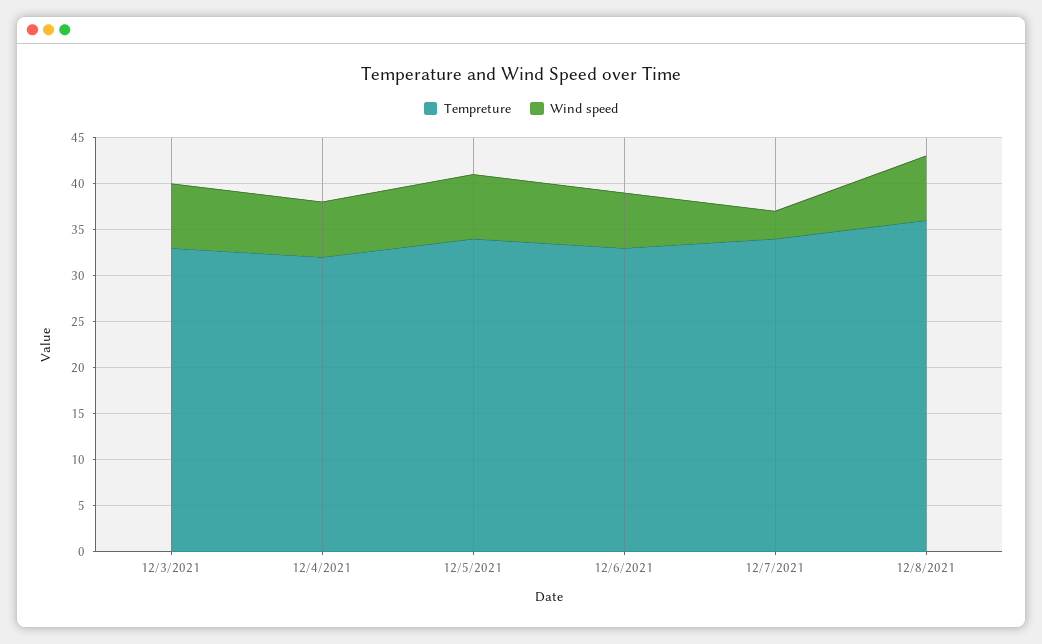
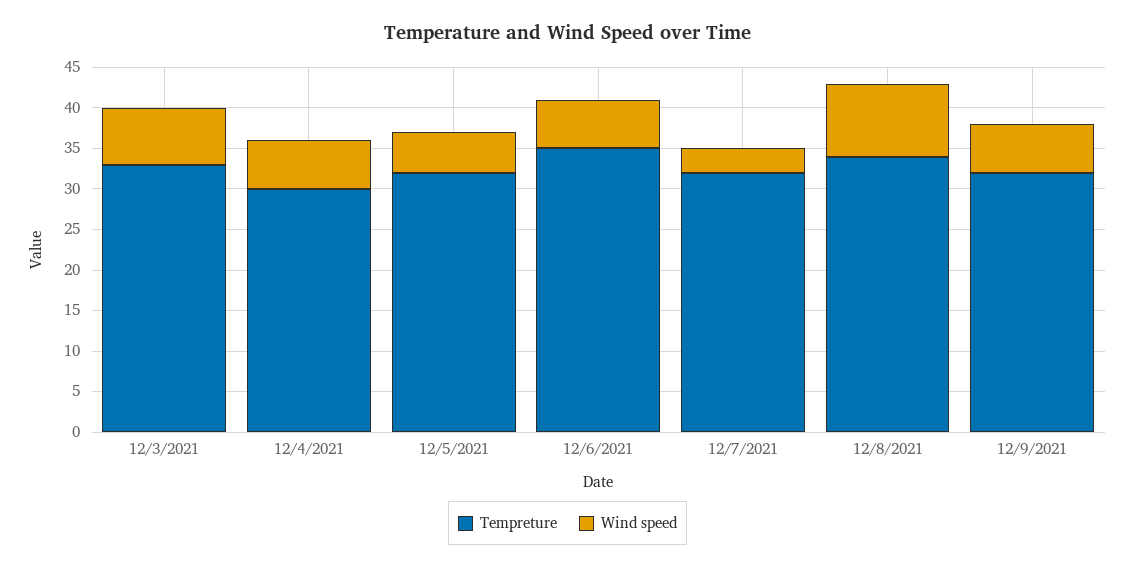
Tempreture, 12/4/2021: 32 -> 30
Tempreture, 12/5/2021: 34 -> 32
Wind speed, 12/5/2021: 7 -> 5
Tempreture, 12/6/2021: 33 -> 35
Tempreture, 12/7/2021: 34 -> 32
Tempreture, 12/8/2021: 36 -> 34
Wind speed, 12/8/2021: 7 -> 9
Tempreture, 12/9/2021: none -> 32
Wind speed, 12/9/2021: none -> 6

